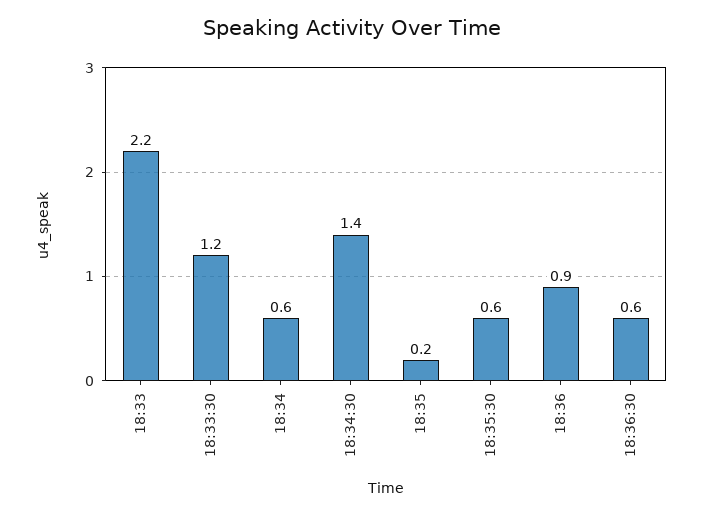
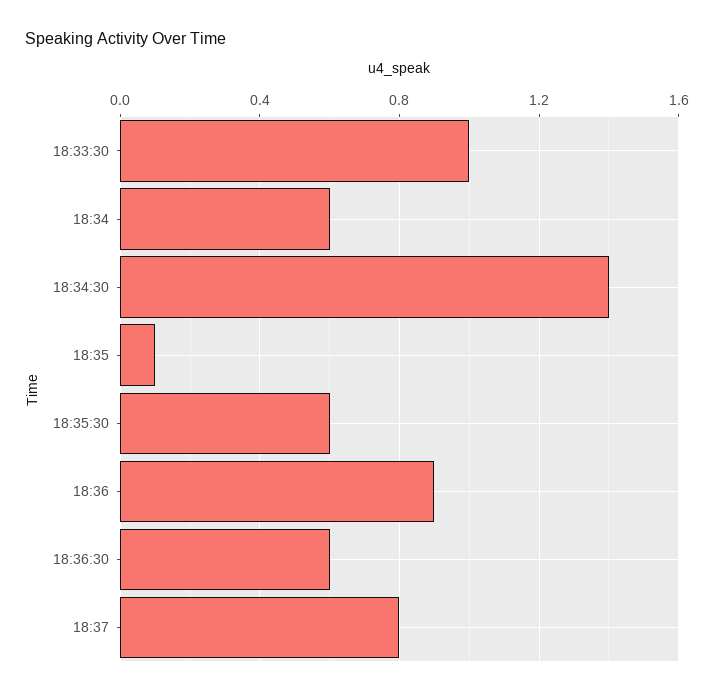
18:33: 2.2 -> none
18:33:30: 1.2 -> 1
18:35: 0.2 -> 0.1
18:37: none -> 0.8

